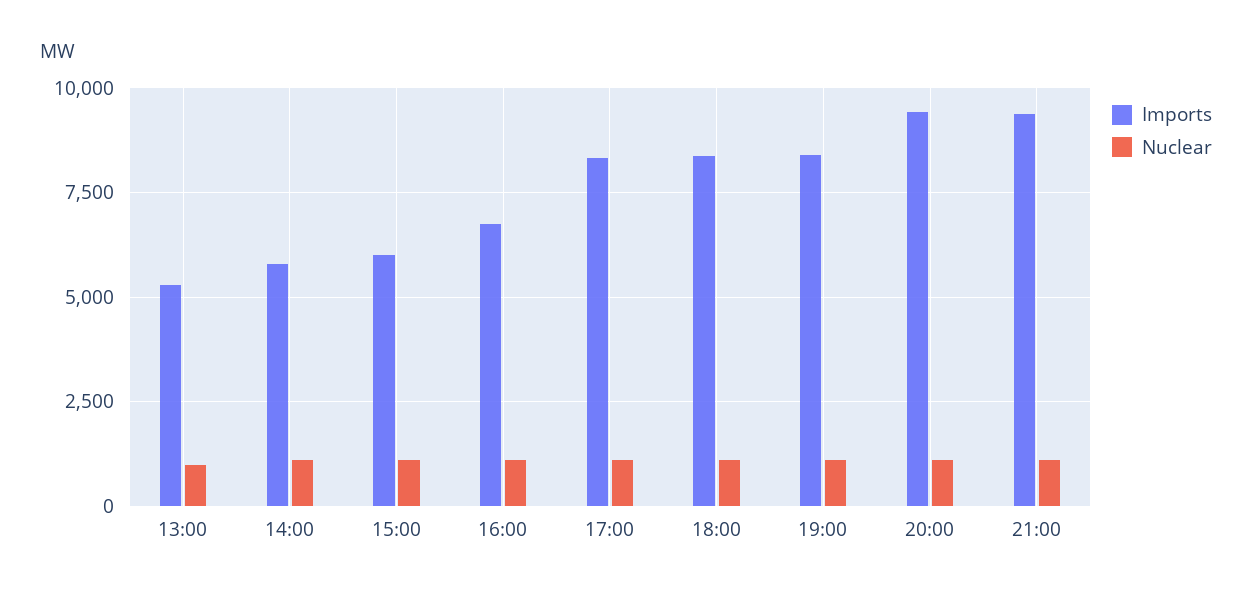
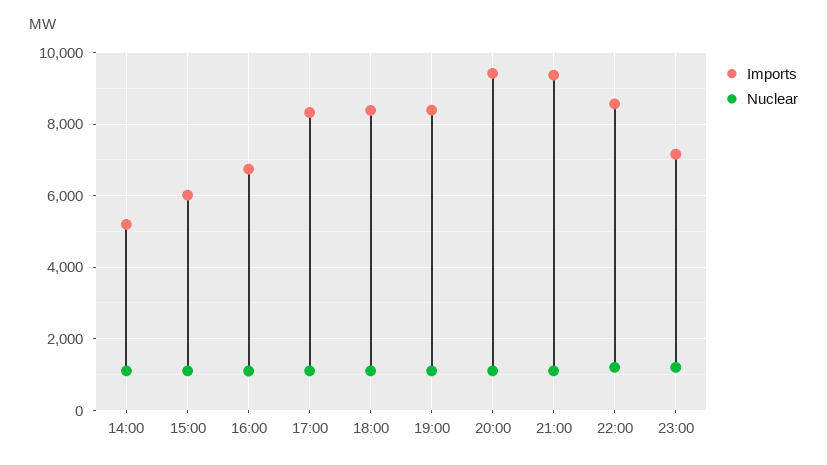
Imports, 13:00: 5250 -> none
Nuclear, 13:00: 1000 -> none
Imports, 14:00: 5750 -> 5200
Imports, 22:00: none -> 8600
Nuclear, 22:00: none -> 1200
Imports, 23:00: none -> 7200
Nuclear, 23:00: none -> 1200

